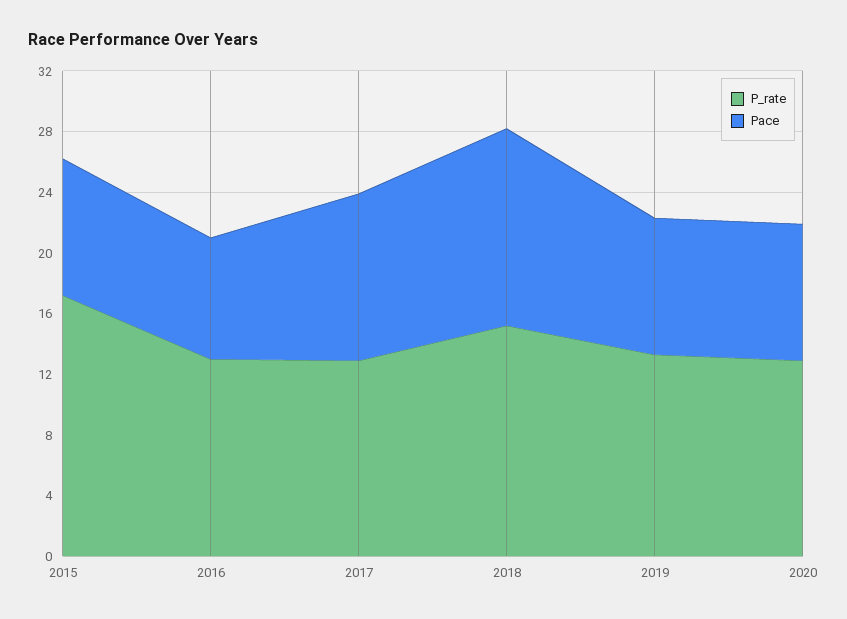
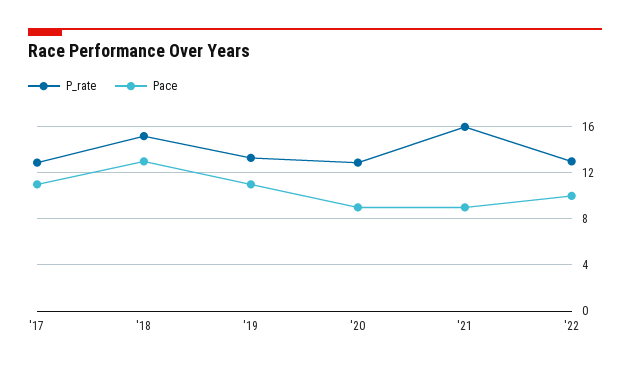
P_rate, 2015: 17 -> none
Pace, 2015: 9 -> none
P_rate, 2016: 13 -> none
Pace, 2016: 8 -> none
Pace, 2019: 9 -> 11
P_rate, '21: none -> 16
Pace, '21: none -> 9
P_rate, '22: none -> 13
Pace, '22: none -> 10

